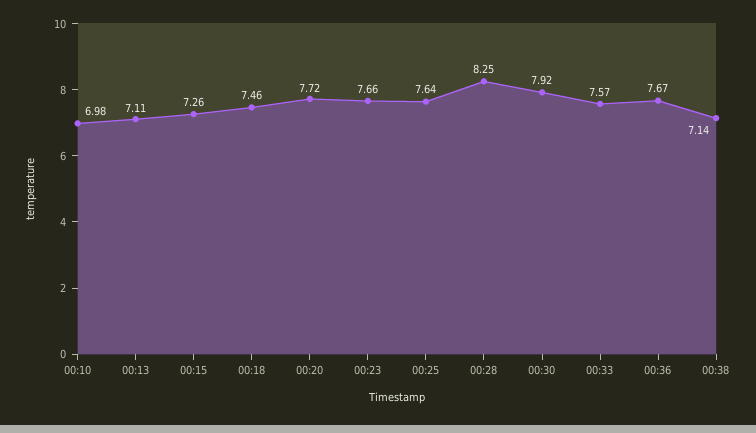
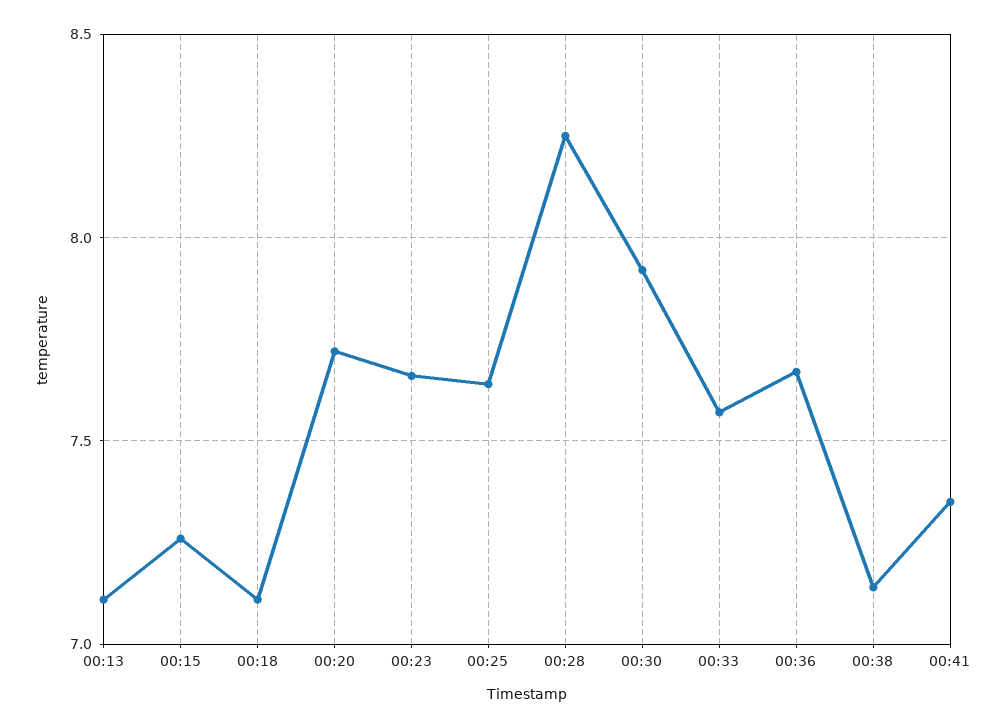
00:10: 6.98 -> none
00:18: 7.46 -> 7.1
00:41: none -> 7.35

